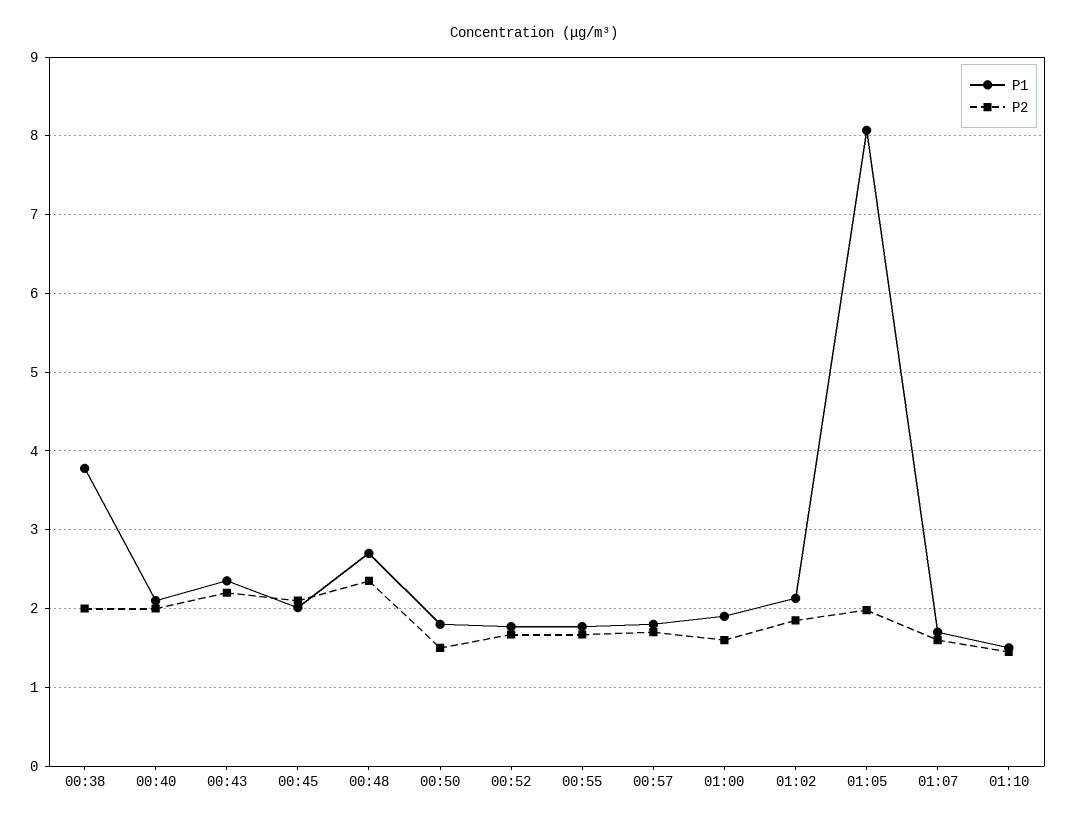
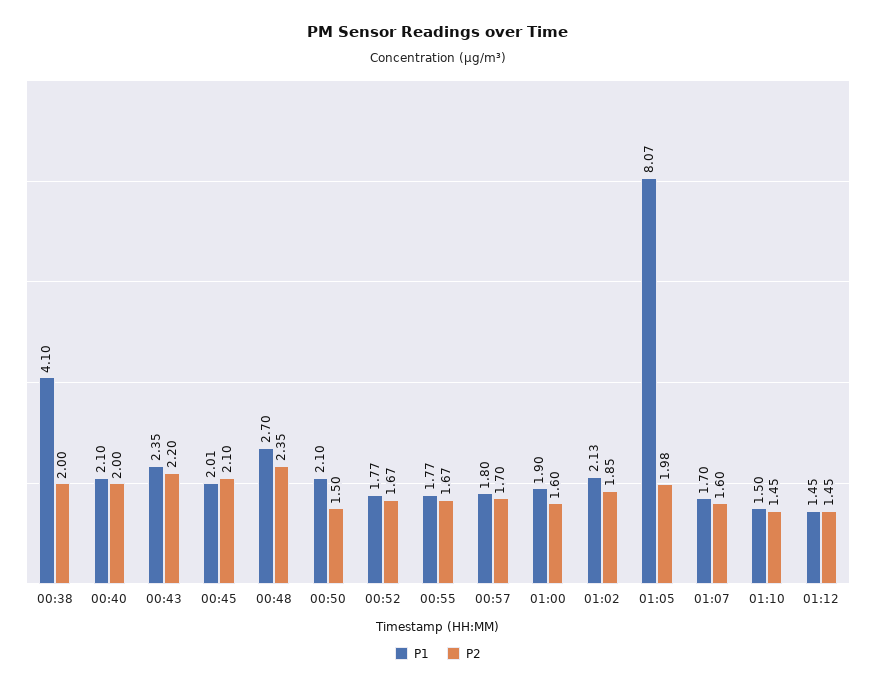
P1, 00:38: 3.8 -> 4.1
P1, 00:50: 1.8 -> 2.1
P1, 01:12: none -> 1.45
P2, 01:12: none -> 1.45

